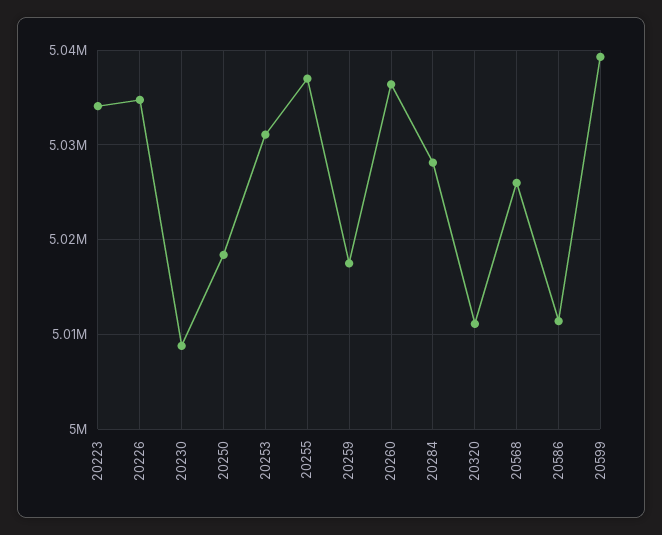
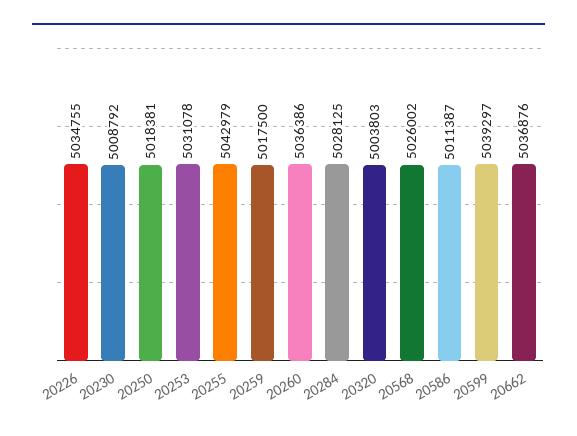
20223: 5034000 -> none
20255: 5037000 -> 5042979
20320: 5011000 -> 5003803
20662: none -> 5036876

